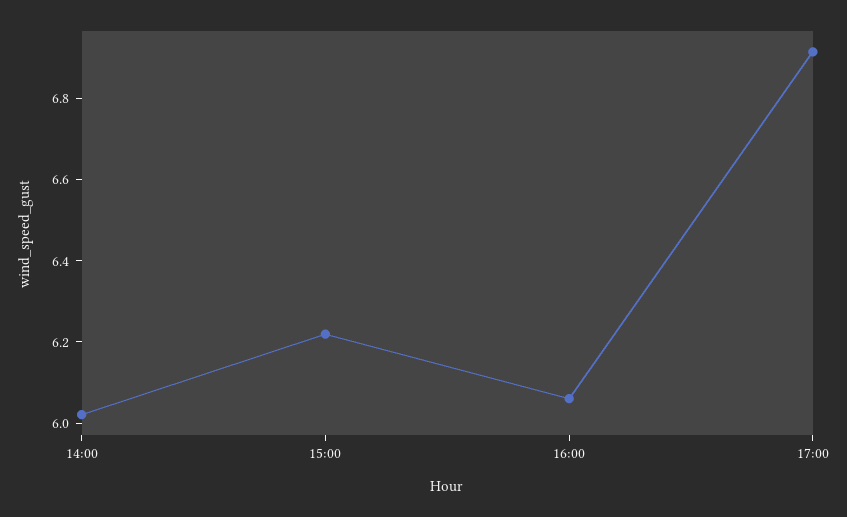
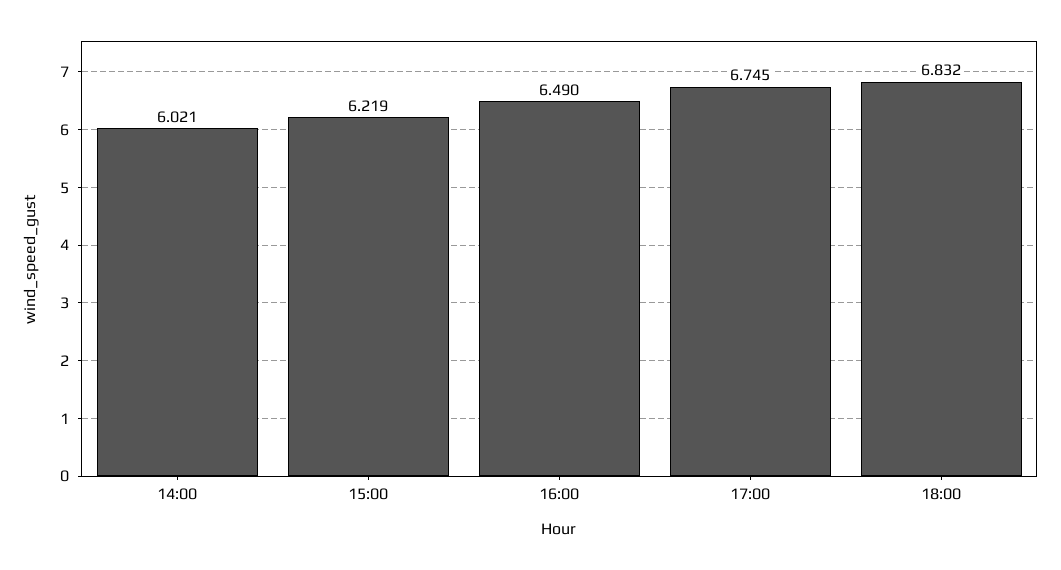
16:00: 6.05 -> 6.49
17:00: 6.9 -> 6.745
18:00: none -> 6.832

